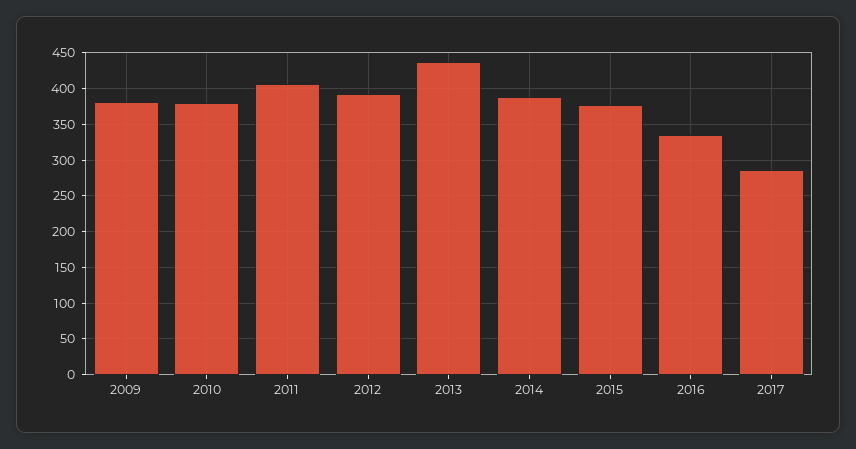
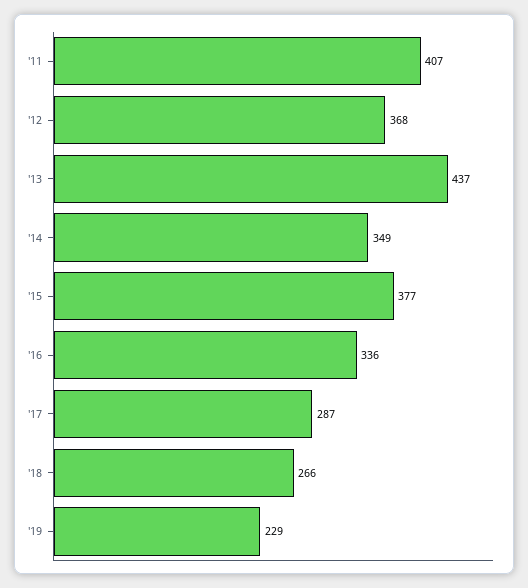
2009: 380 -> none
2010: 380 -> none
2012: 390 -> 368
2014: 390 -> 349
'18: none -> 266
'19: none -> 229

